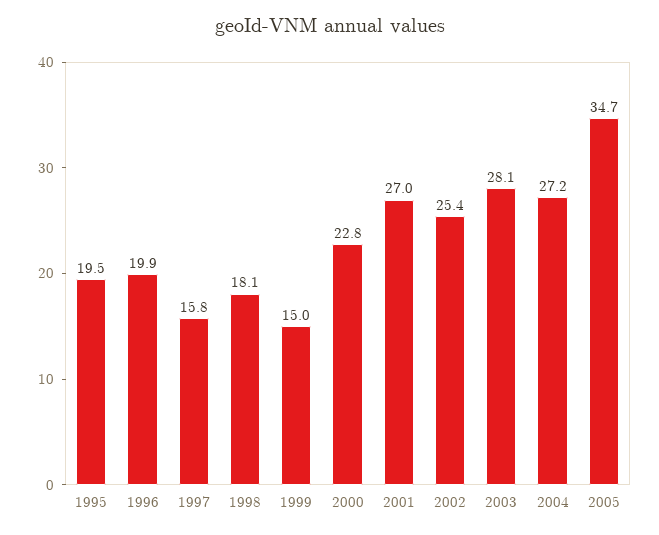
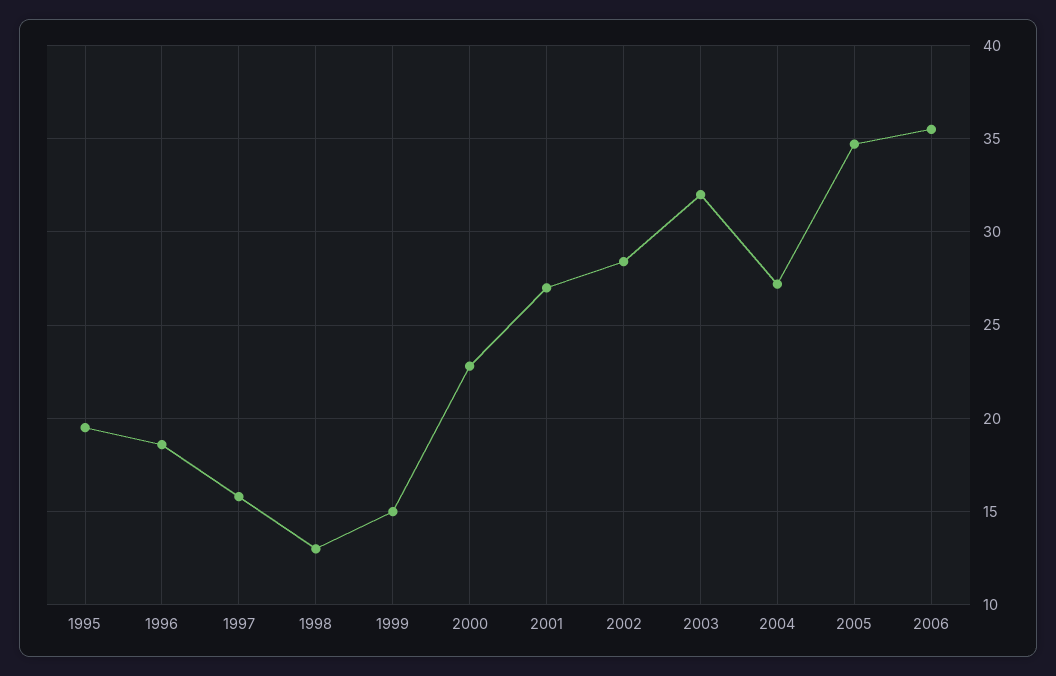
1996: 19.9 -> 18.5
1998: 18.1 -> 13
2002: 25.4 -> 28.5
2003: 28.1 -> 32
2006: none -> 35.5

